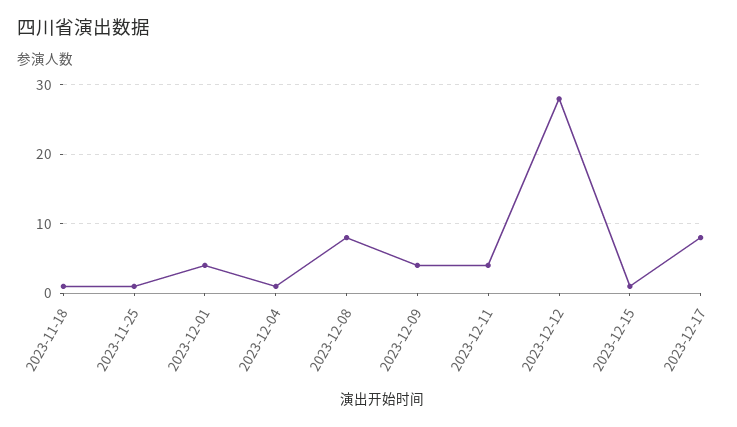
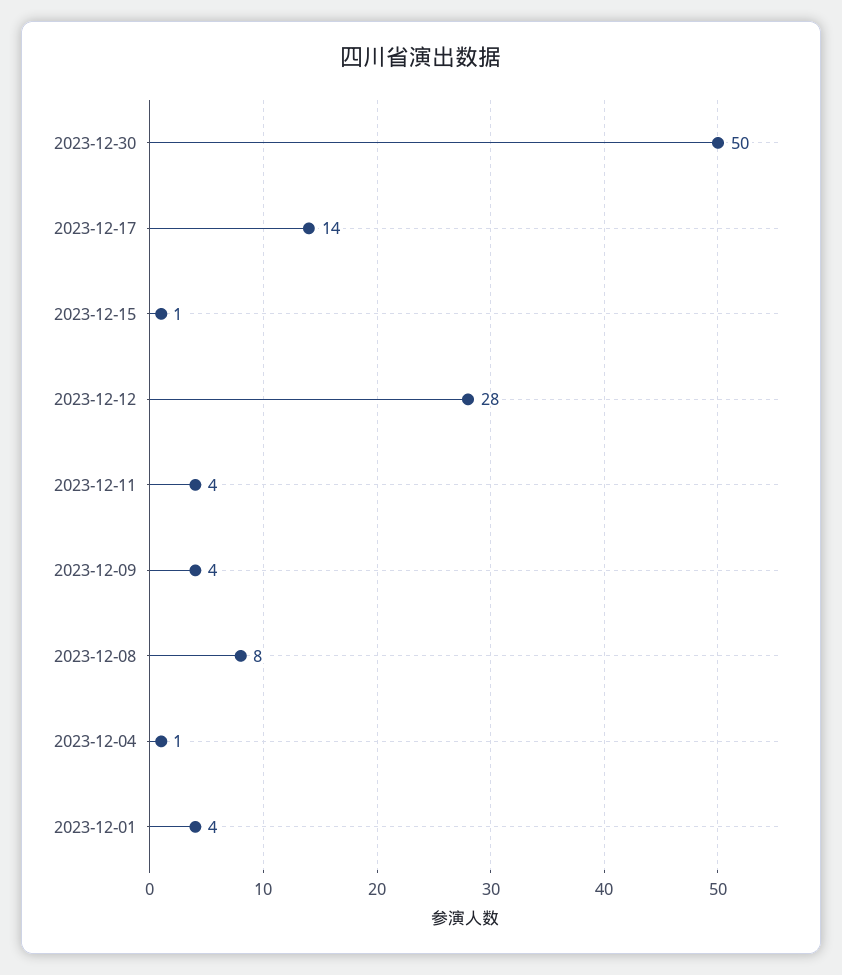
2023-11-18: 1 -> none
2023-11-25: 1 -> none
2023-12-17: 8 -> 14
2023-12-30: none -> 50

